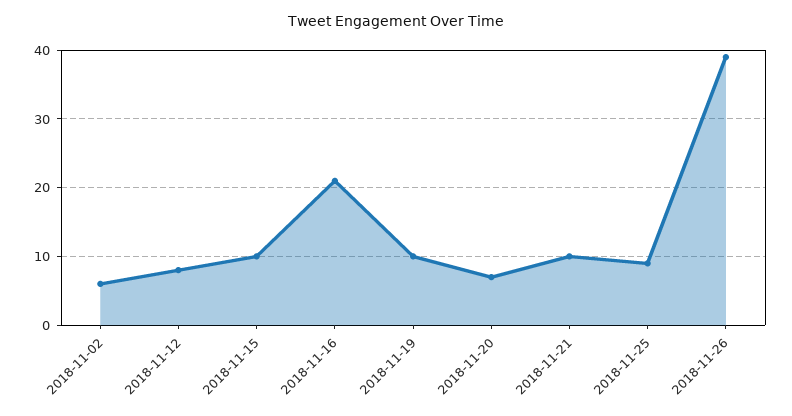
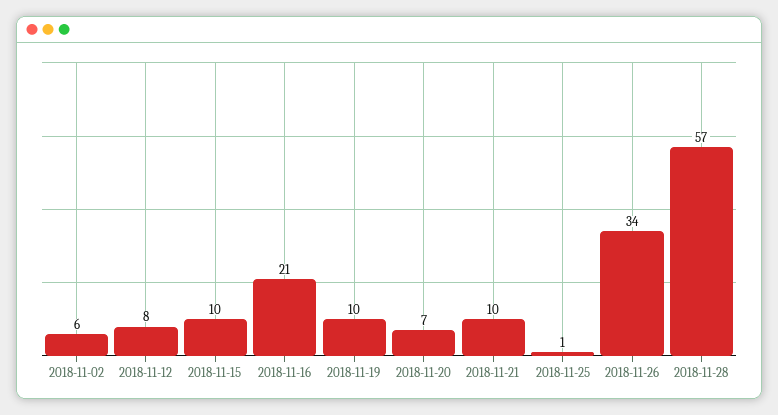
2018-11-25: 9 -> 1
2018-11-26: 39 -> 34
2018-11-28: none -> 57

